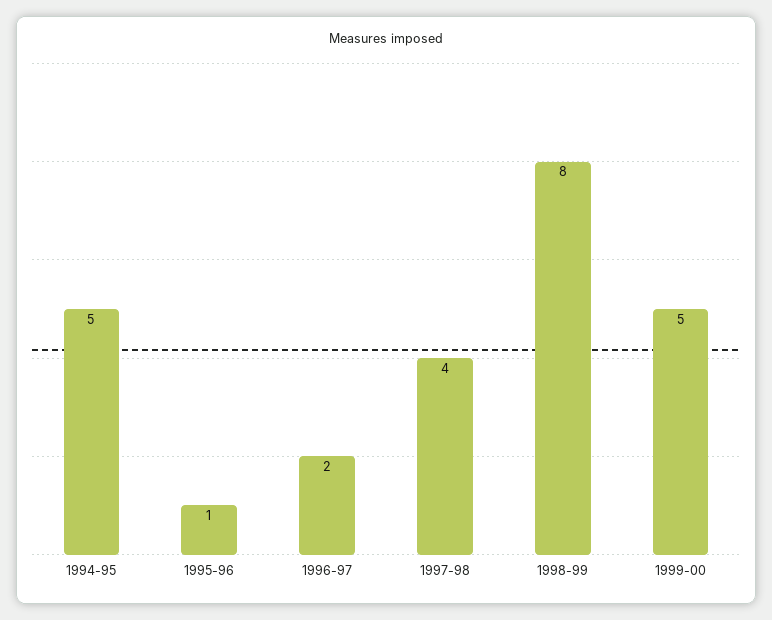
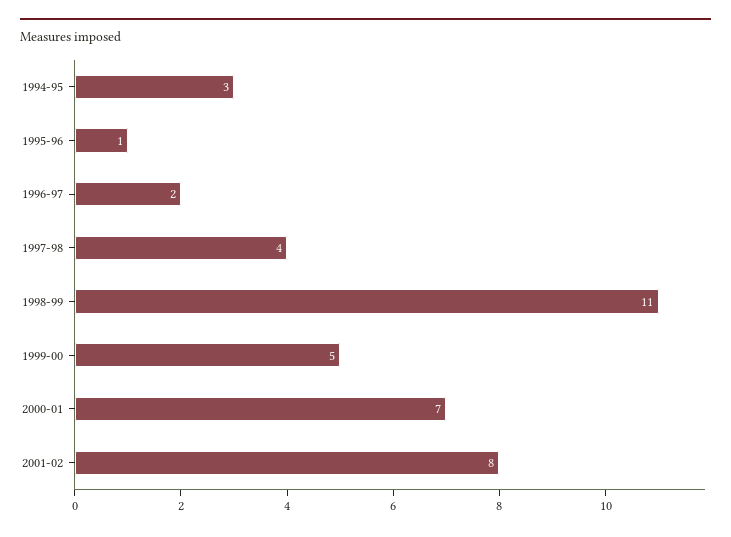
1994-95: 5 -> 3
1998-99: 8 -> 11
2000-01: none -> 7
2001-02: none -> 8

